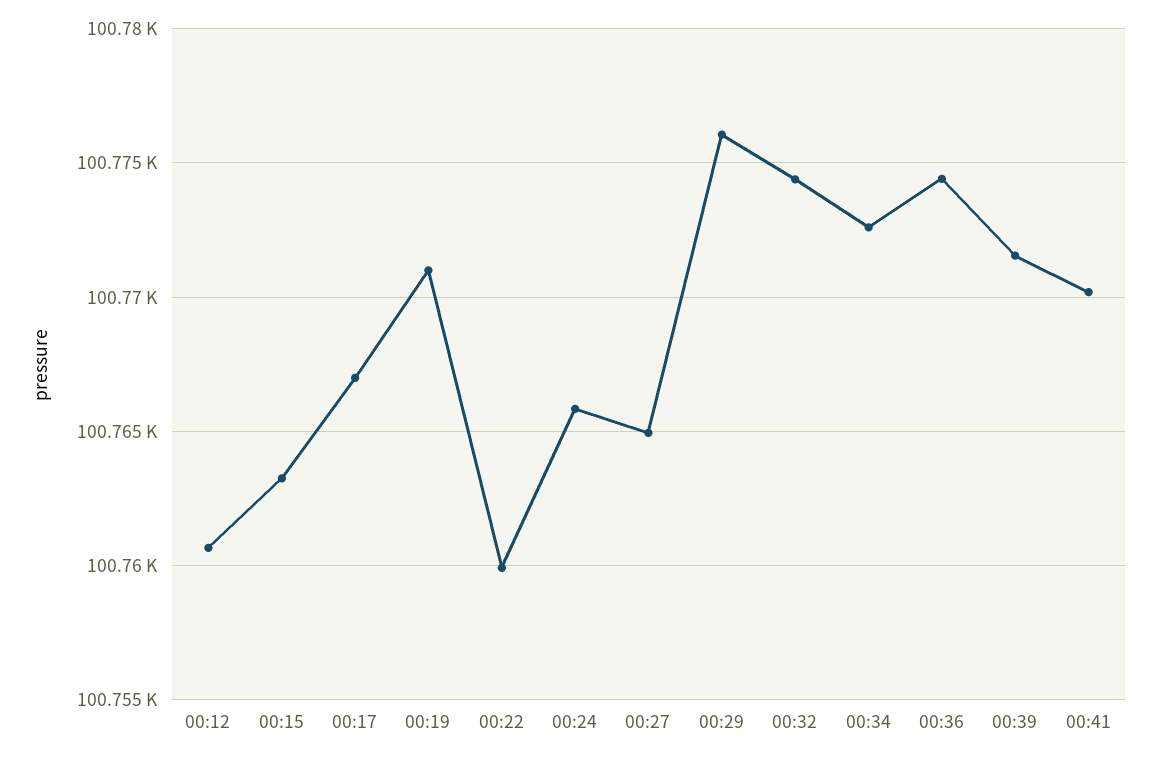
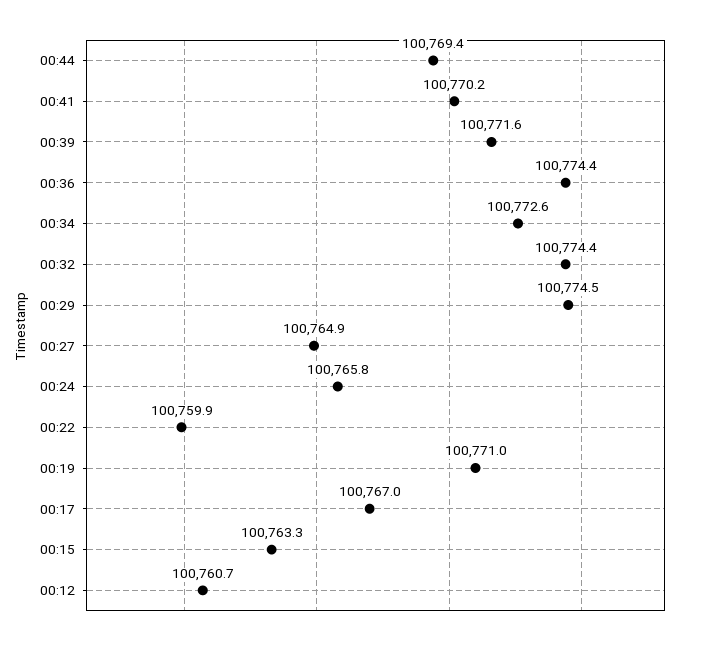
00:29: 100776 -> 100774.5
00:44: none -> 100769.4

